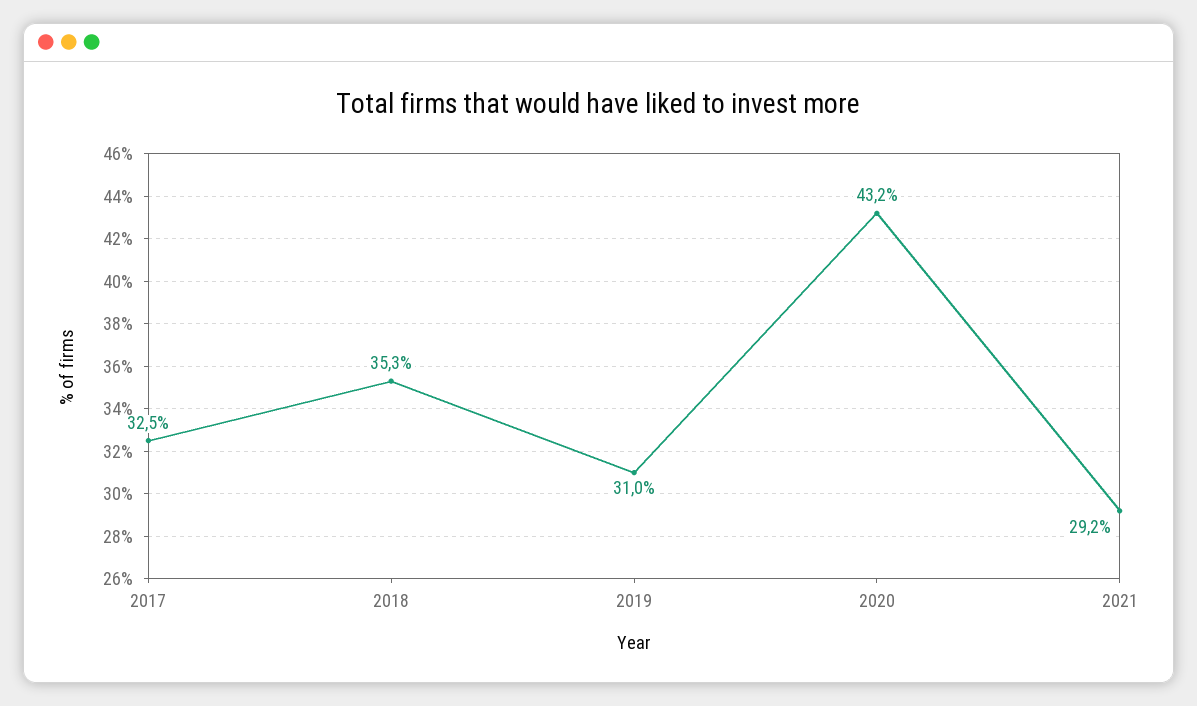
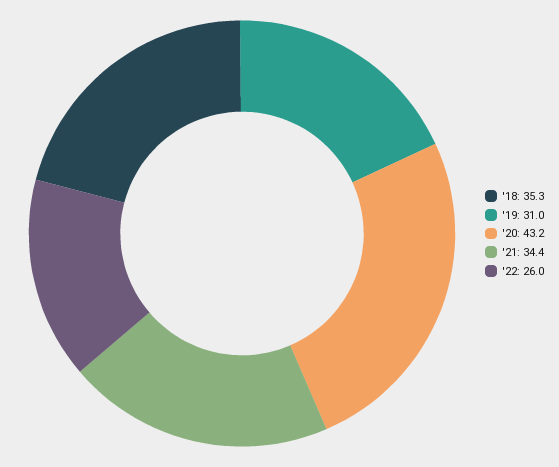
2017: 32.5 -> none
2021: 29.2 -> 34.4
'22: none -> 26

